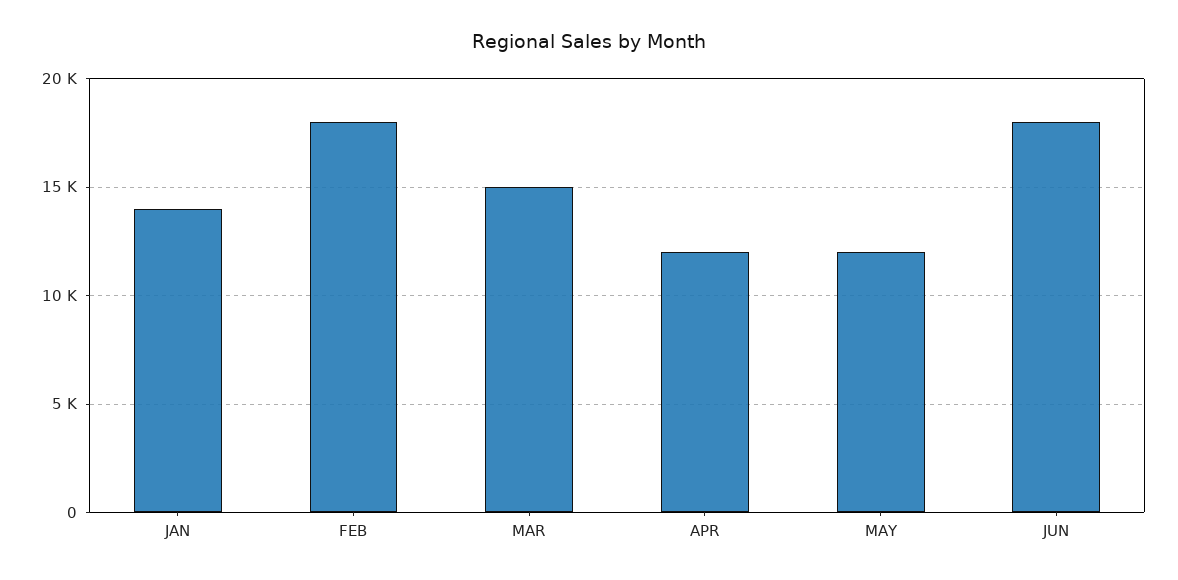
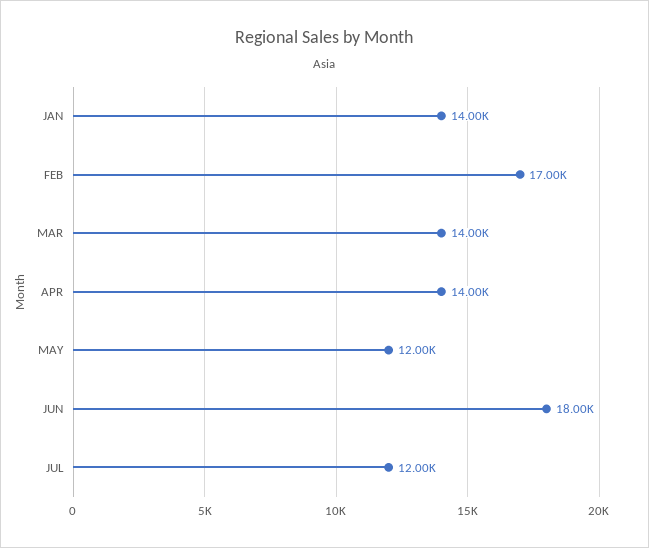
FEB: 18000 -> 17000
MAR: 15000 -> 14000
APR: 12000 -> 14000
JUL: none -> 12000

